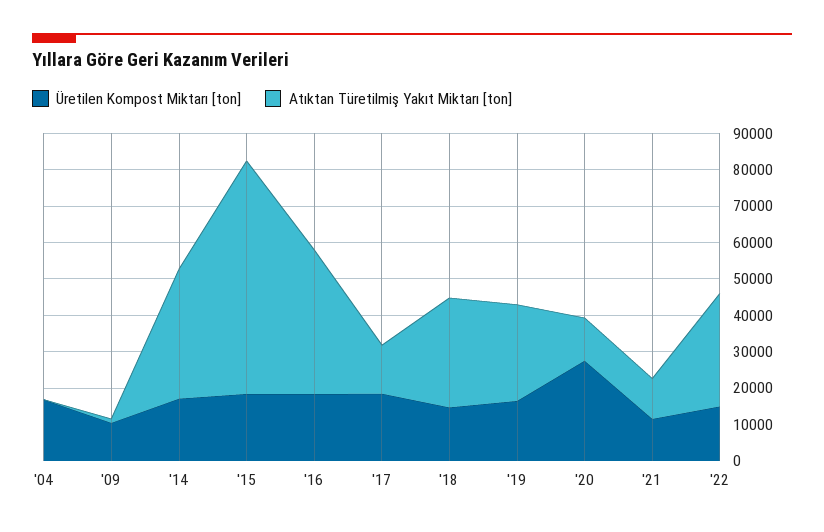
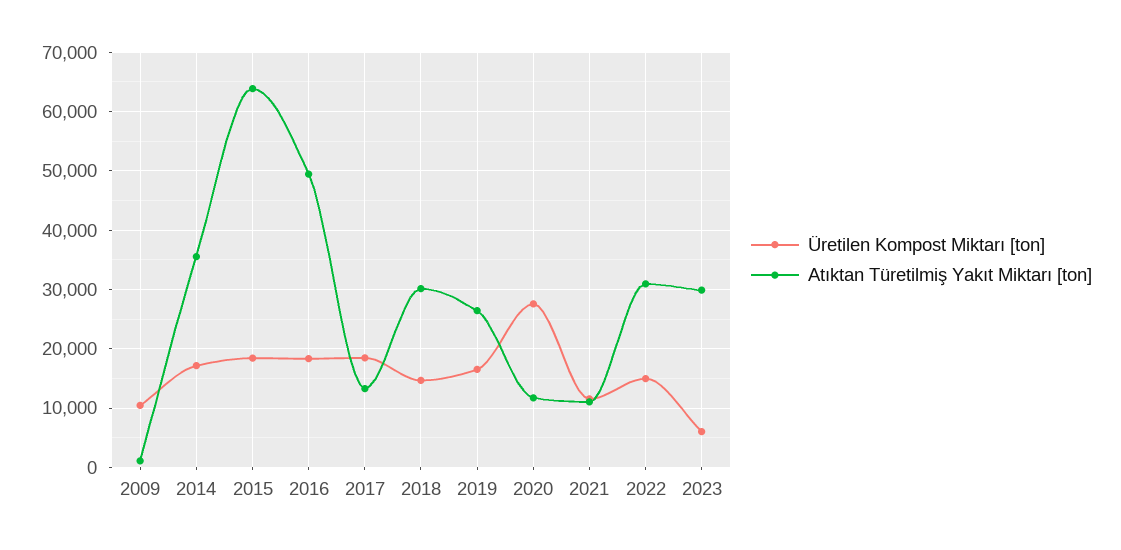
Üretilen Kompost Miktarı [ton], '04: 17500 -> none
Atıktan Türetilmiş Yakıt Miktarı [ton], '04: 0 -> none
Atıktan Türetilmiş Yakıt Miktarı [ton], '16: 40000 -> 50000
Üretilen Kompost Miktarı [ton], 2023: none -> 6000
Atıktan Türetilmiş Yakıt Miktarı [ton], 2023: none -> 30000

